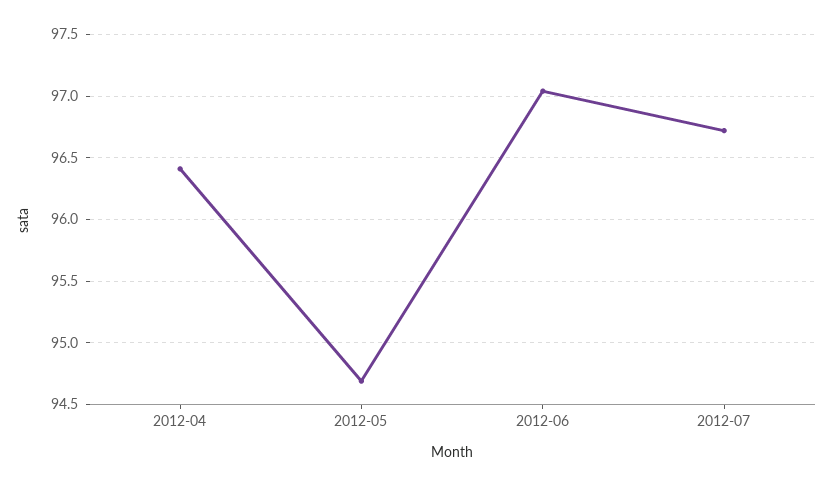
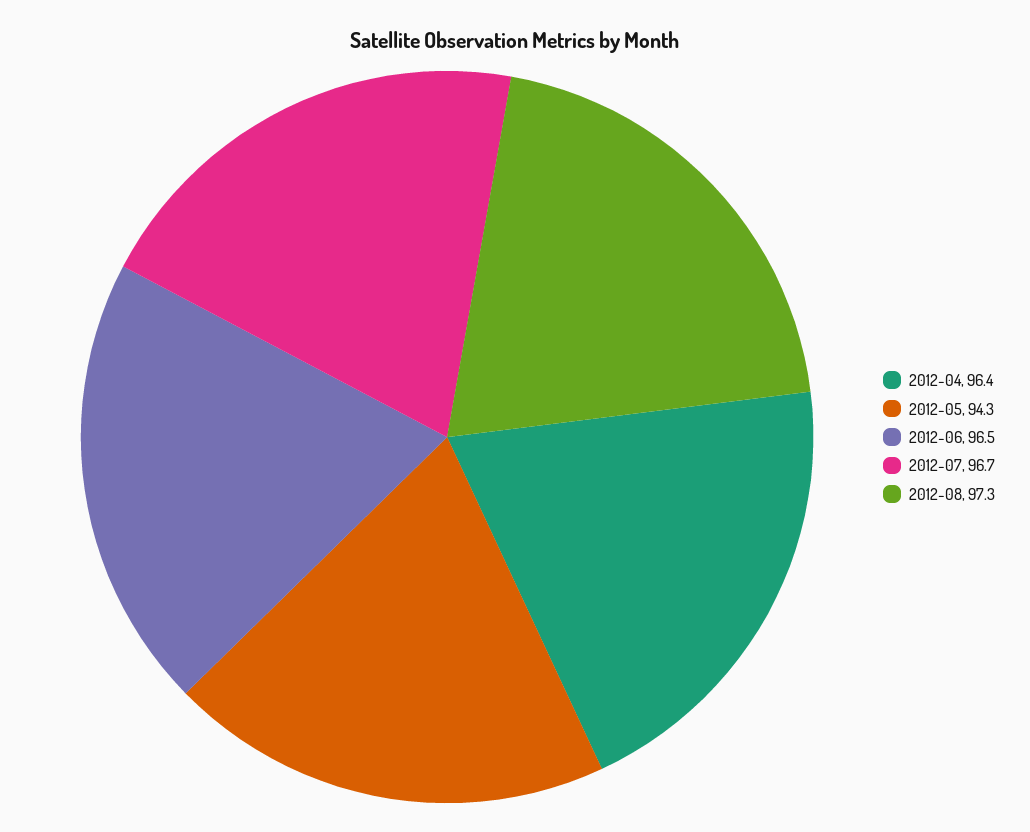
2012-05: 94.7 -> 94.3
2012-06: 97.05 -> 96.5
2012-08: none -> 97.3

